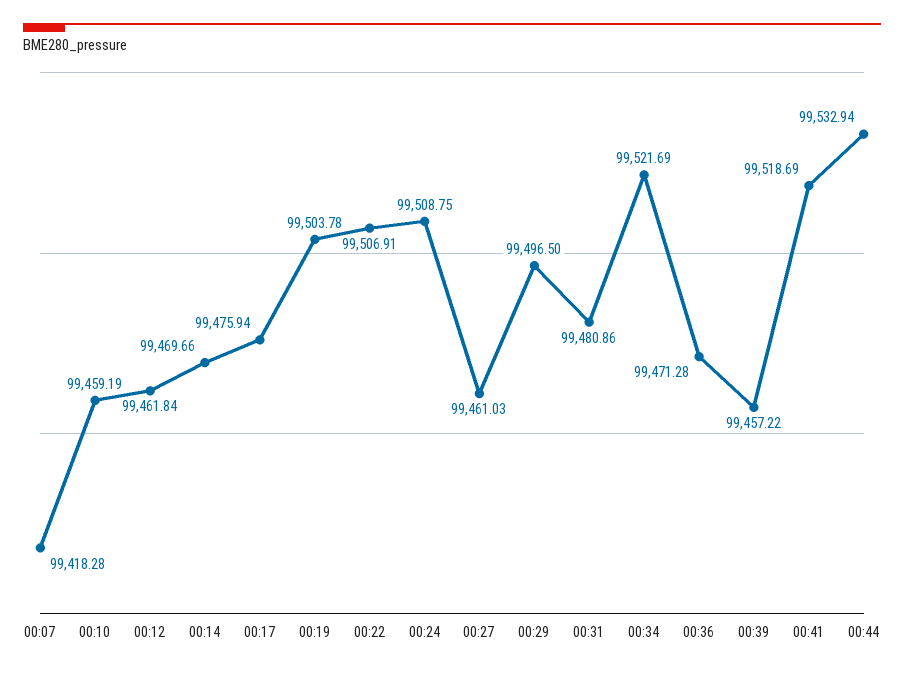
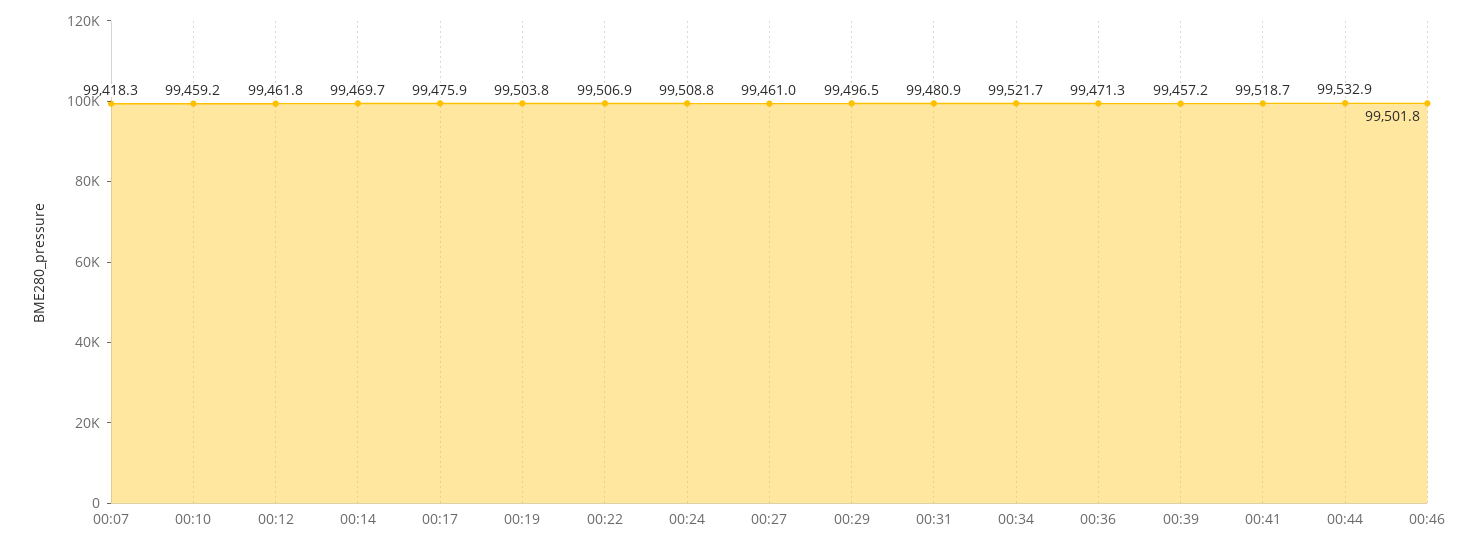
00:46: none -> 99501.8

